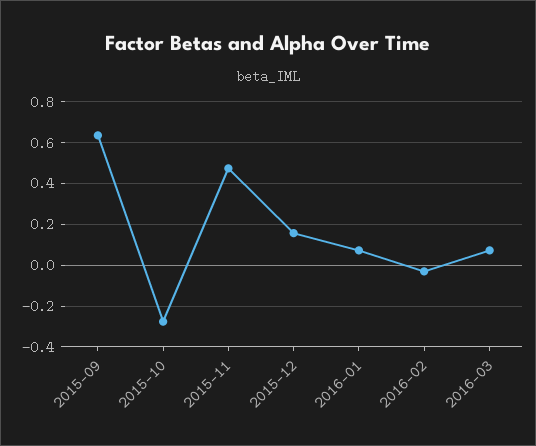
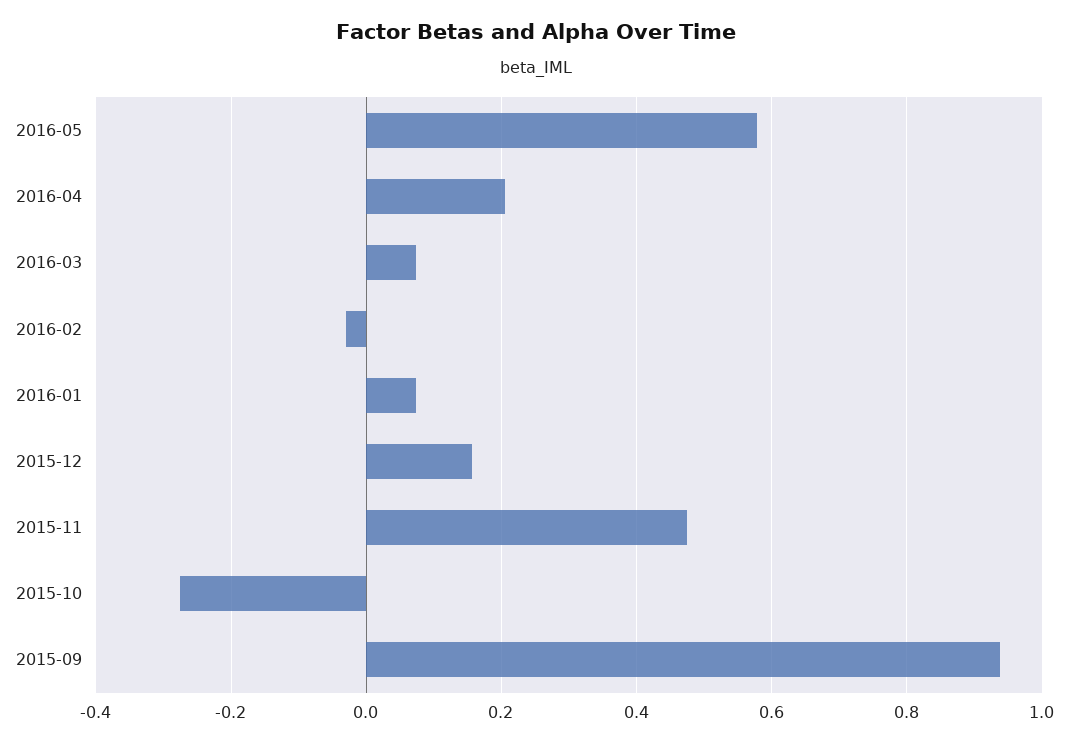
2015-09: 0.65 -> 0.94
2016-05: none -> 0.58
2016-04: none -> 0.2

